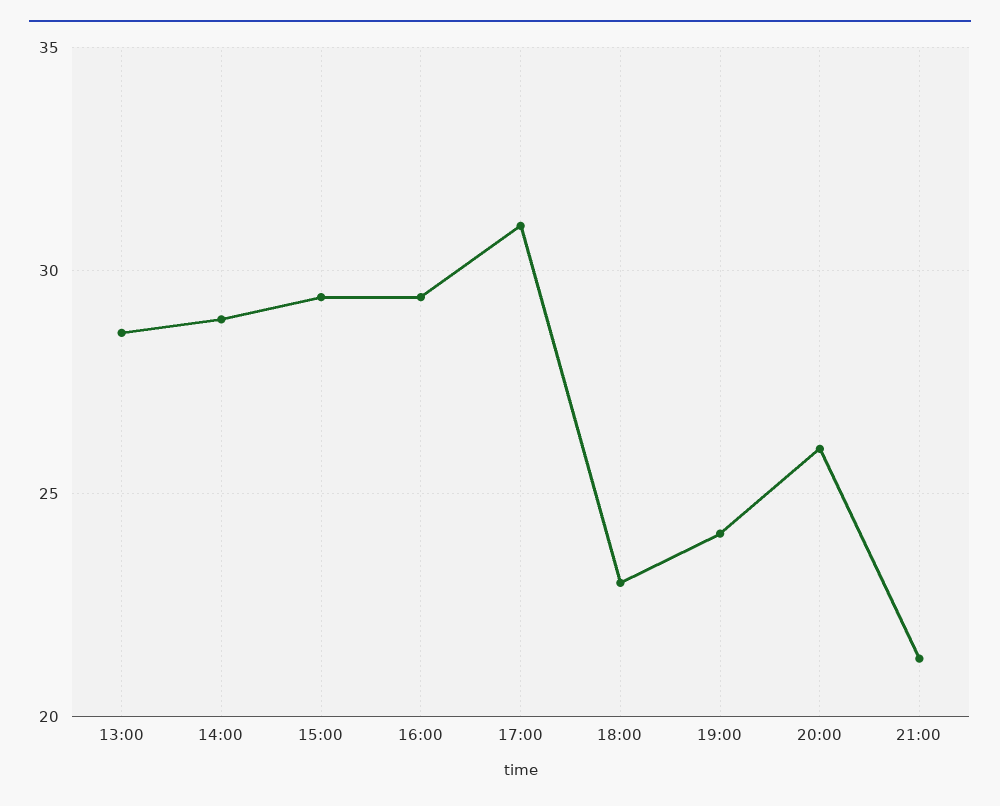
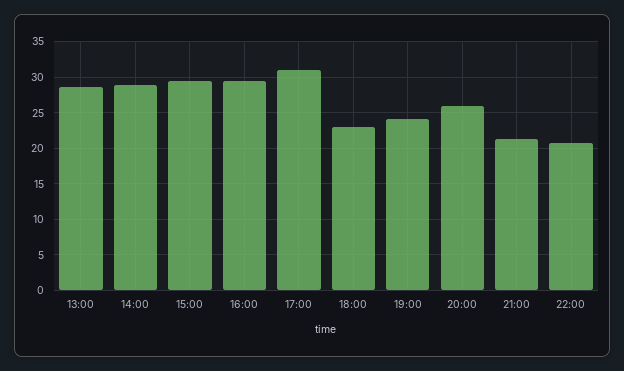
22:00: none -> 21

